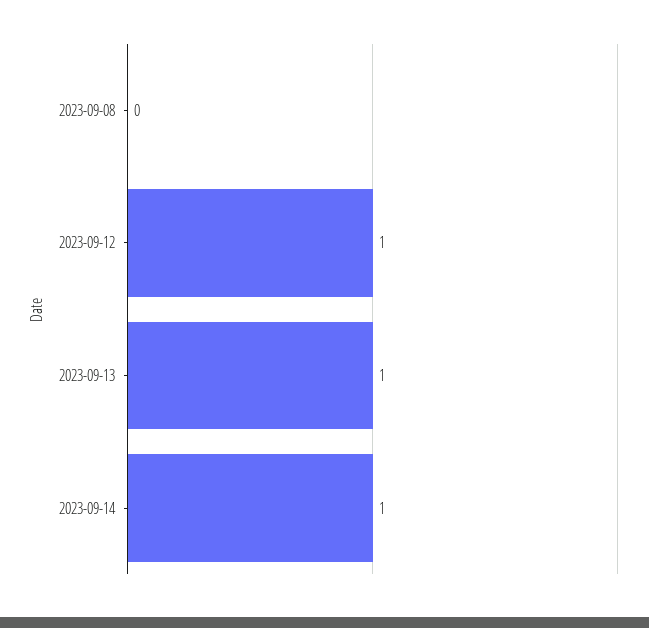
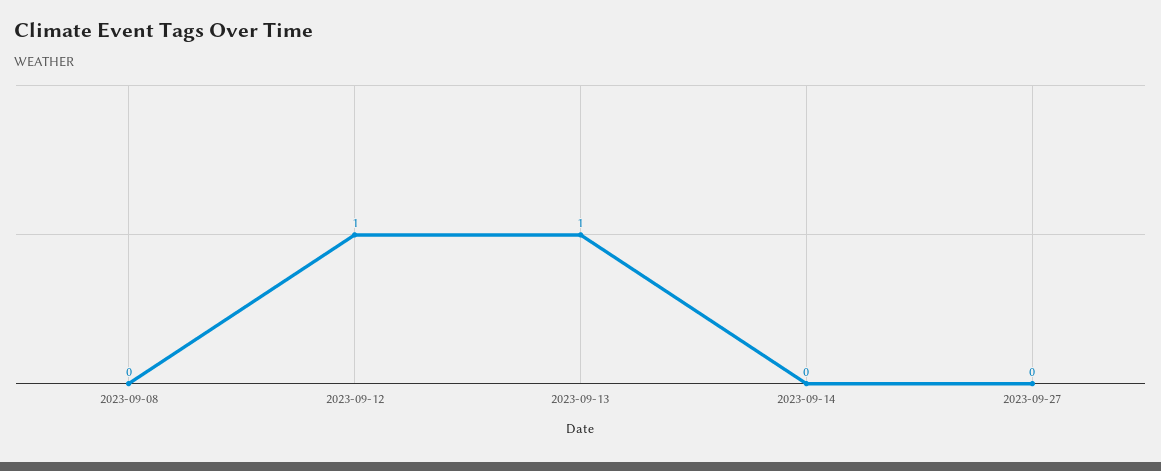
2023-09-14: 1 -> 0
2023-09-27: none -> 0

